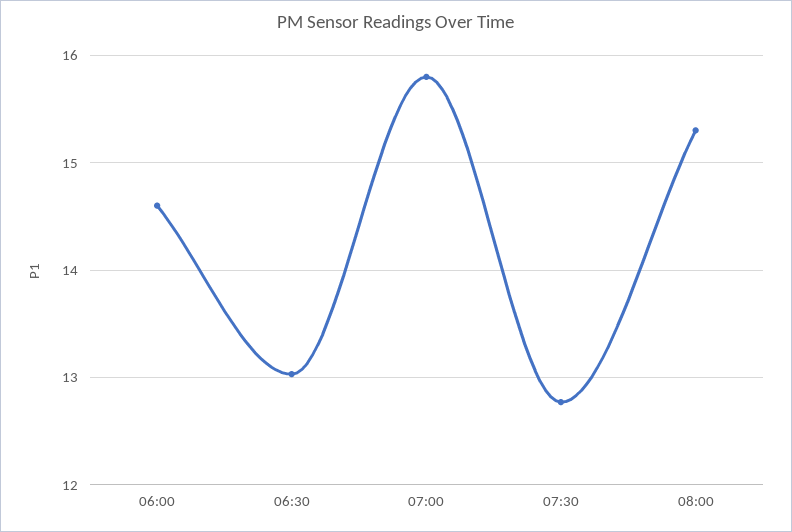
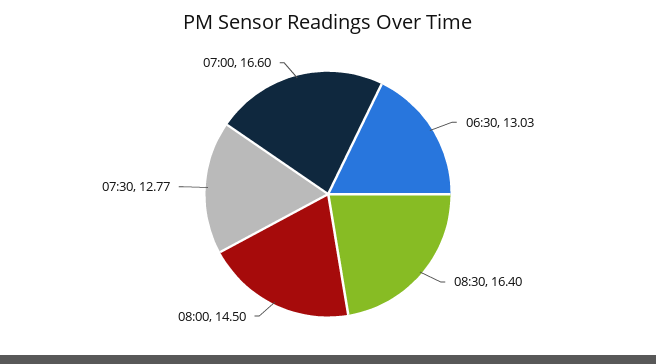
06:00: 14.6 -> none
07:00: 15.8 -> 16.6
08:00: 15.3 -> 14.5
08:30: none -> 16.4

